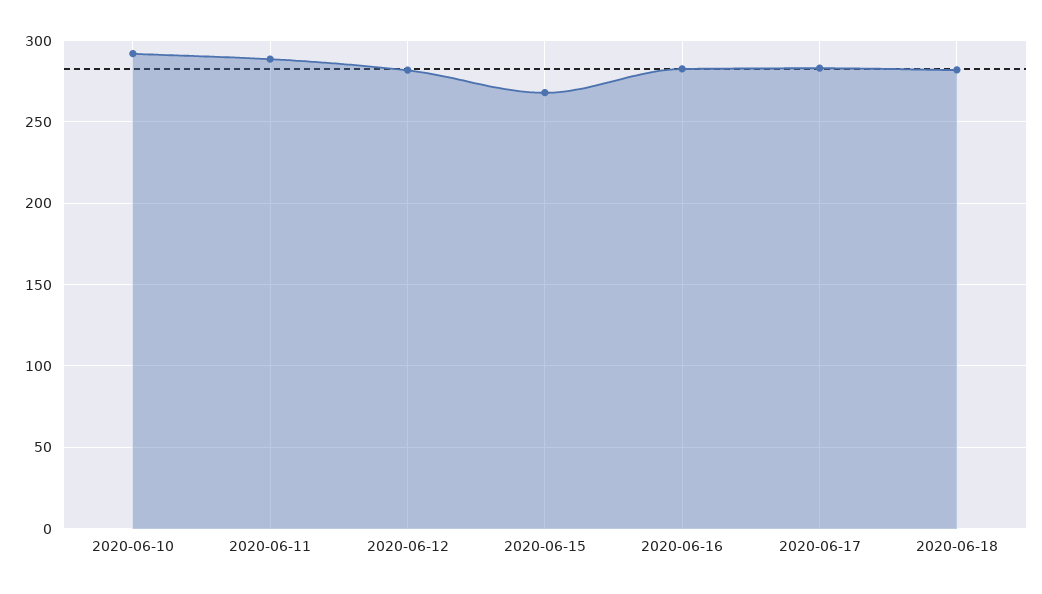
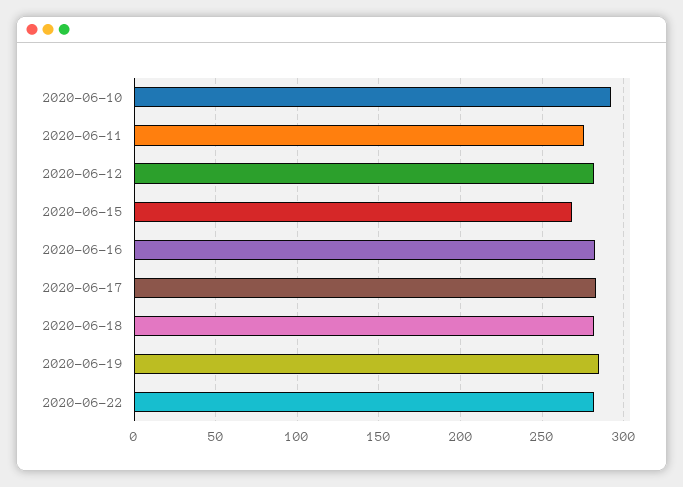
2020-06-11: 290 -> 275
2020-06-19: none -> 285
2020-06-22: none -> 280

